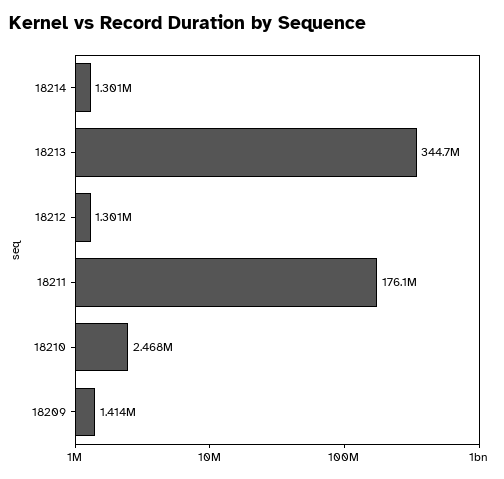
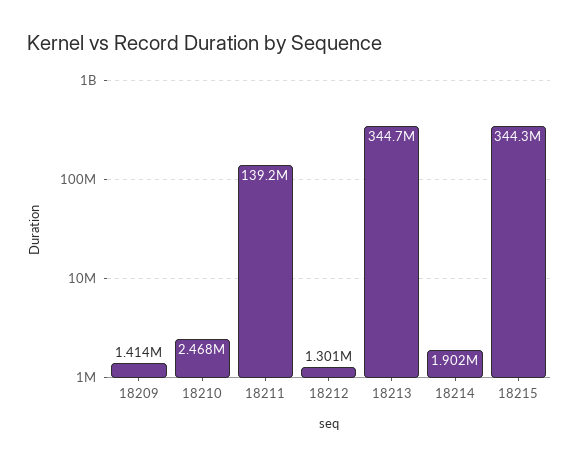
18214: 1301000 -> 1902000
18211: 176100000 -> 139200000
18215: none -> 344300000

